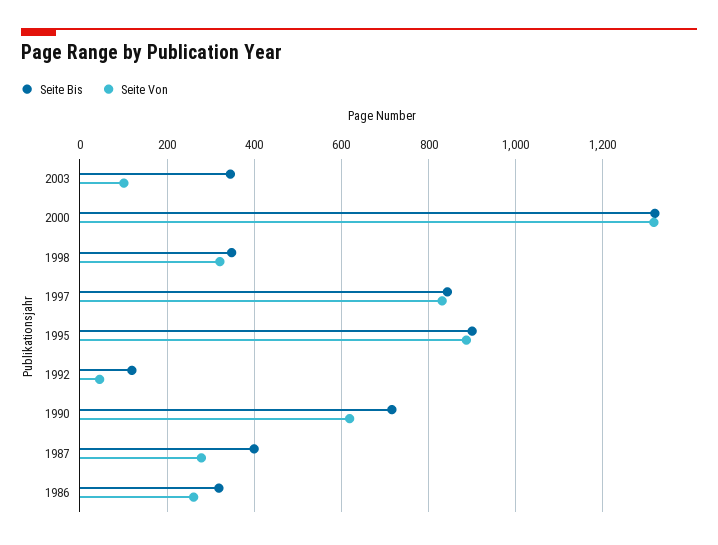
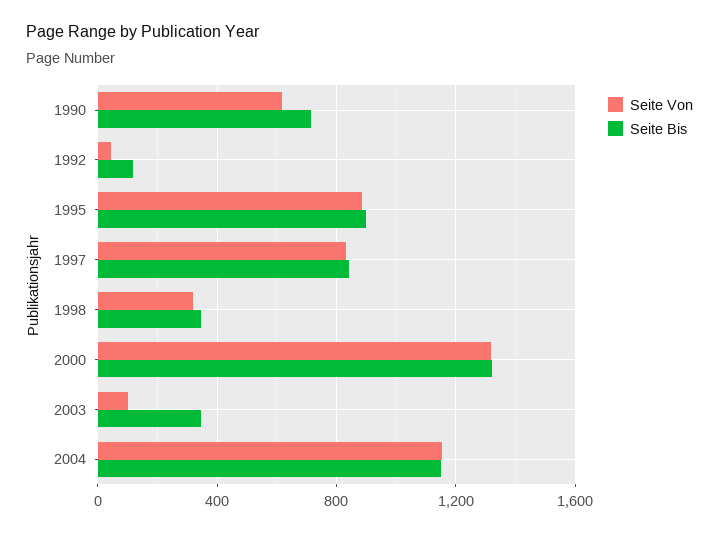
Seite Bis, 1987: 400 -> none
Seite Von, 1987: 280 -> none
Seite Bis, 1986: 320 -> none
Seite Von, 1986: 260 -> none
Seite Von, 2004: none -> 1150
Seite Bis, 2004: none -> 1150

